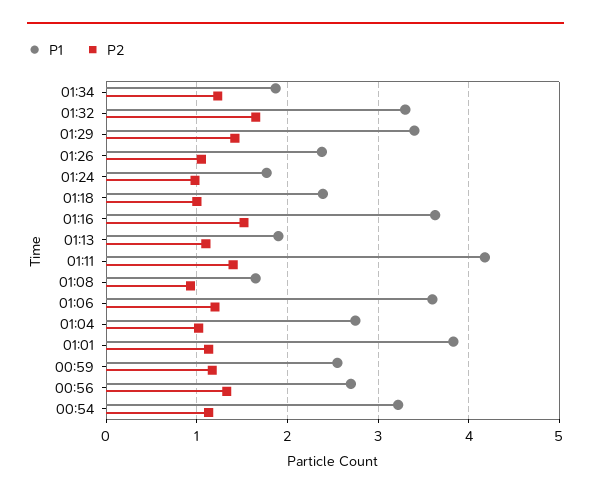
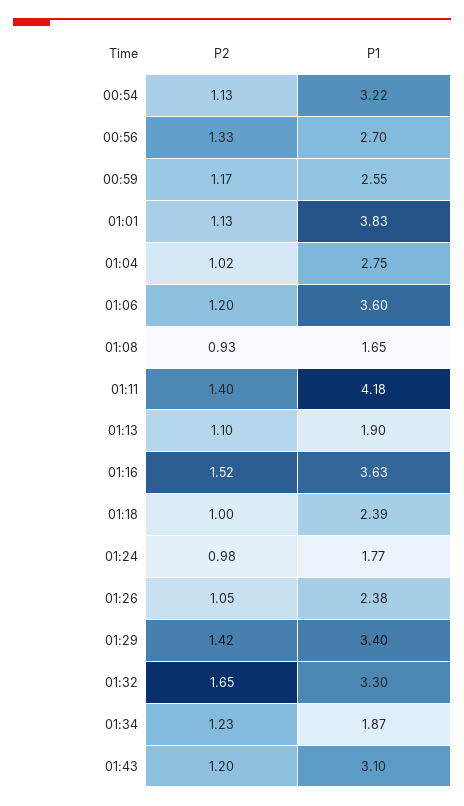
P2, 01:43: none -> 1.2
P1, 01:43: none -> 3.1

